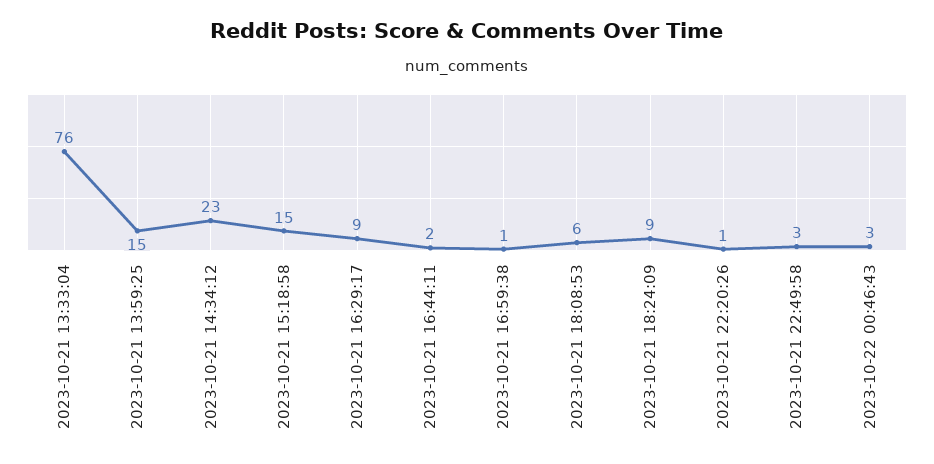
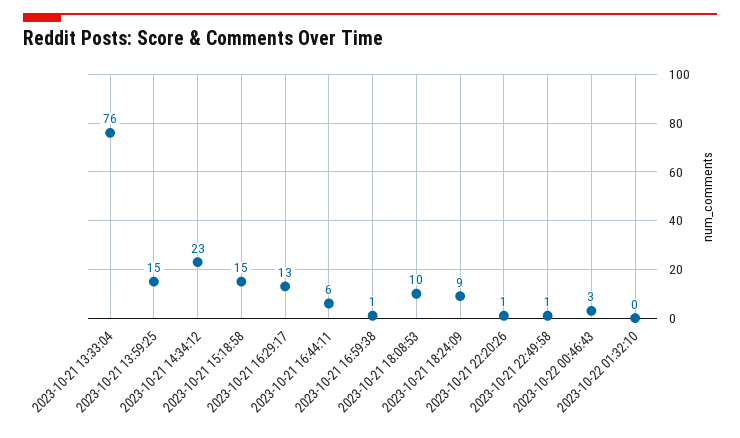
2023-10-21 16:29:17: 9 -> 13
2023-10-21 16:44:11: 2 -> 6
2023-10-21 18:08:53: 6 -> 10
2023-10-21 22:49:58: 3 -> 1
2023-10-22 01:32:10: none -> 0

